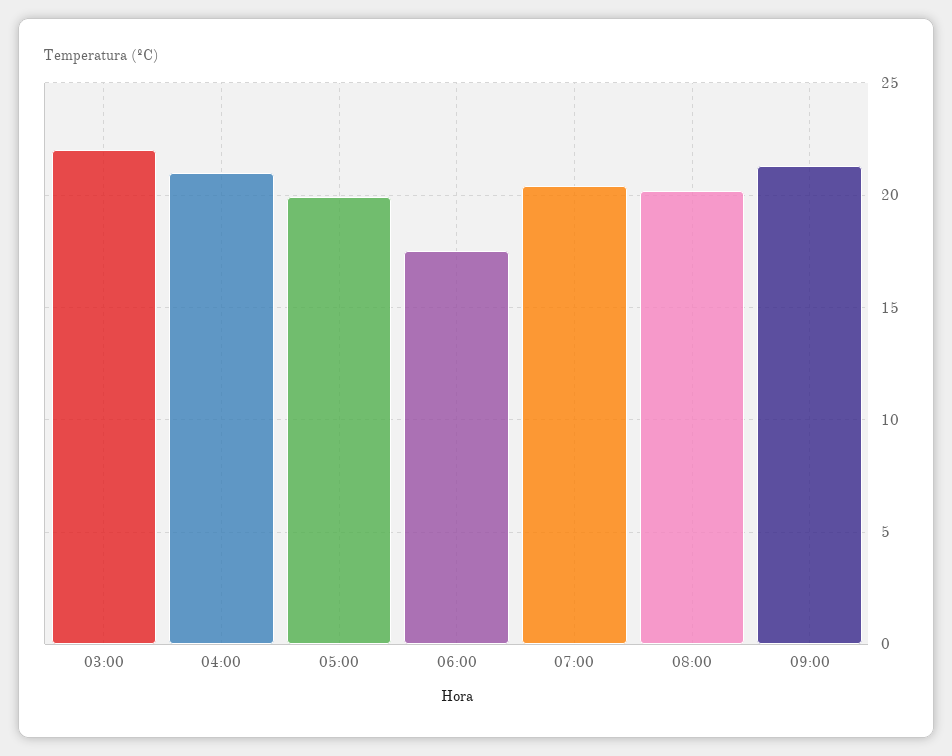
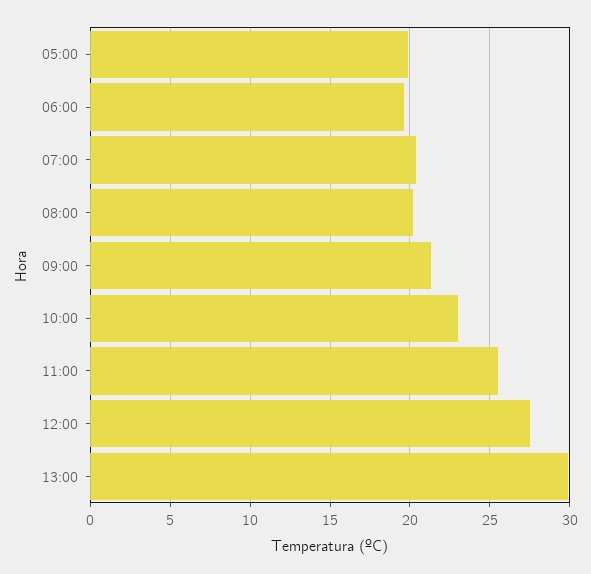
03:00: 22 -> none
04:00: 21 -> none
06:00: 17.5 -> 19.5
10:00: none -> 23
11:00: none -> 25.5
12:00: none -> 27.5
13:00: none -> 30

